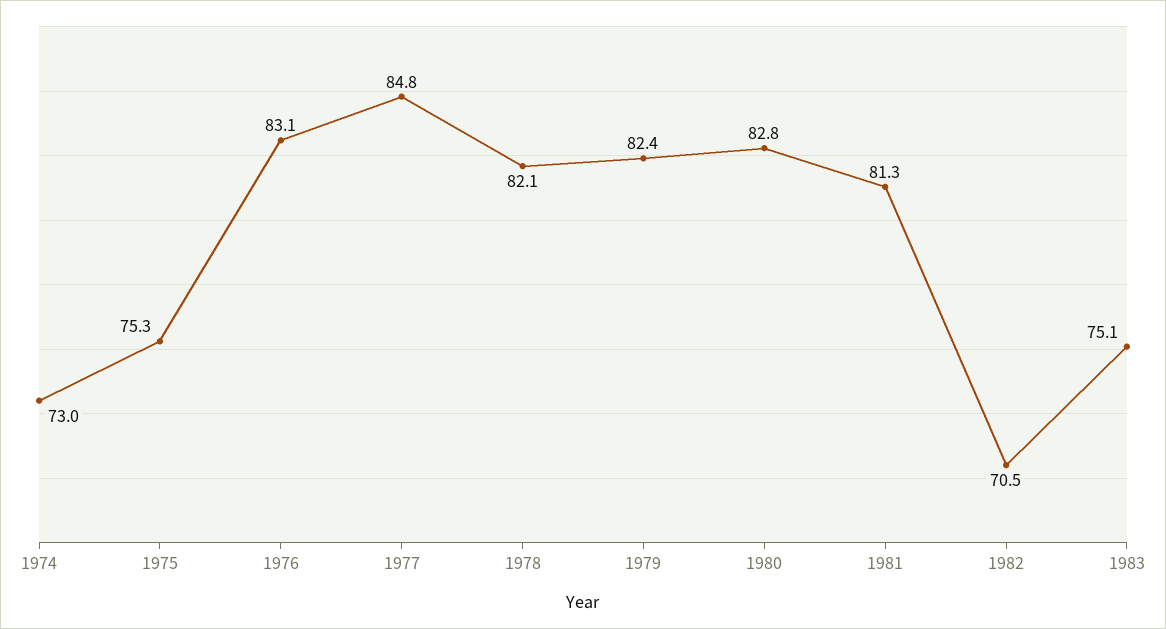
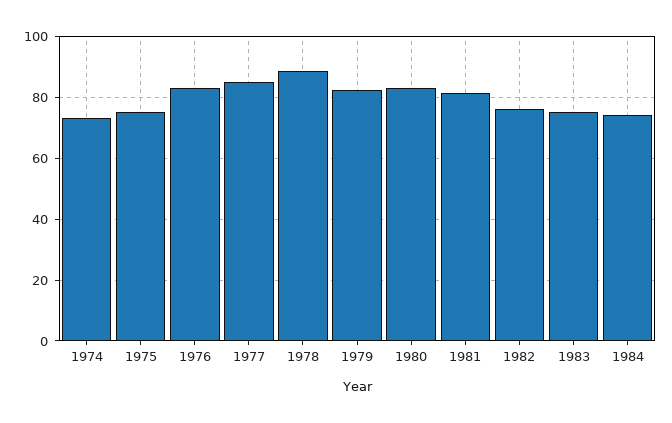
1978: 82.1 -> 88
1982: 70.5 -> 76
1984: none -> 74

